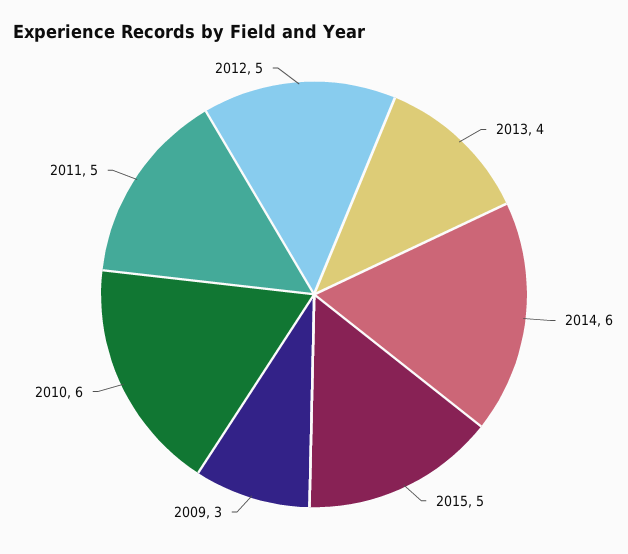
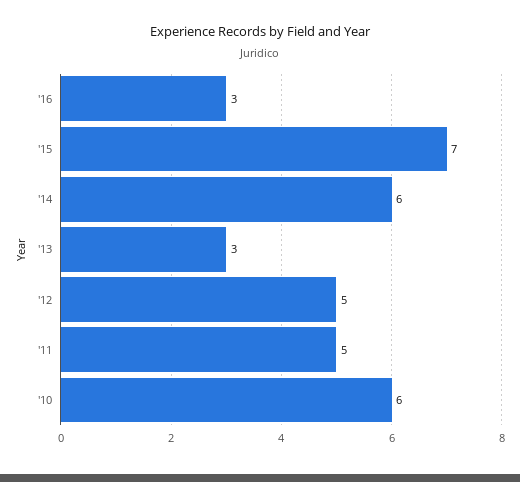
2013: 4 -> 3
2015: 5 -> 7
2009: 3 -> none
'16: none -> 3

